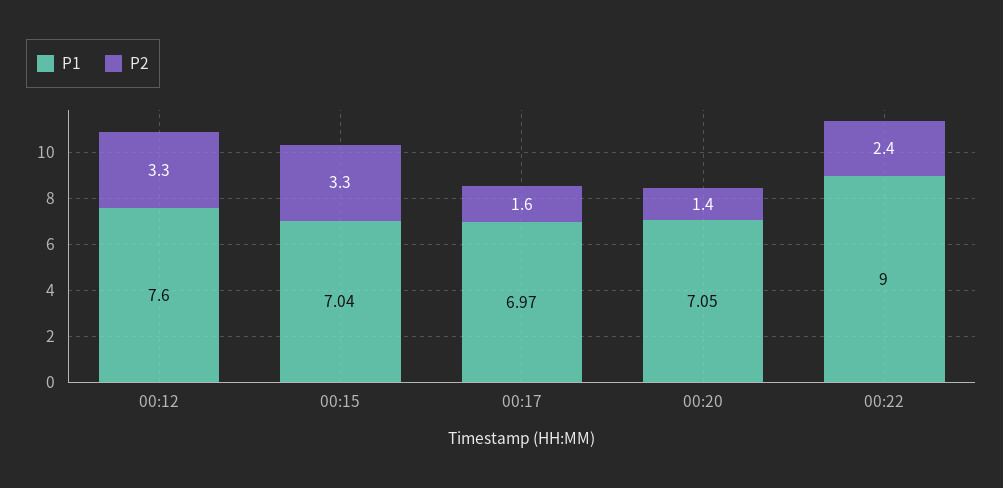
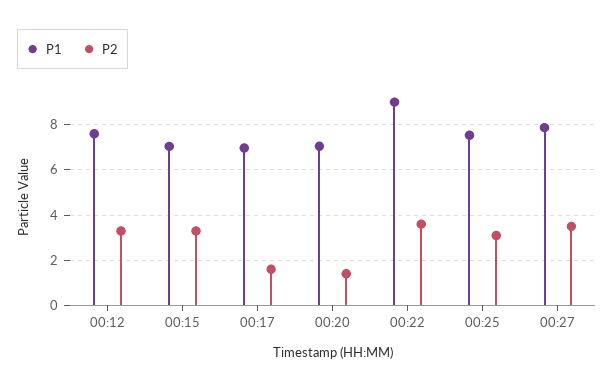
P2, 00:22: 2.4 -> 3.5
P1, 00:25: none -> 7.5
P2, 00:25: none -> 3
P1, 00:27: none -> 8
P2, 00:27: none -> 3.5

